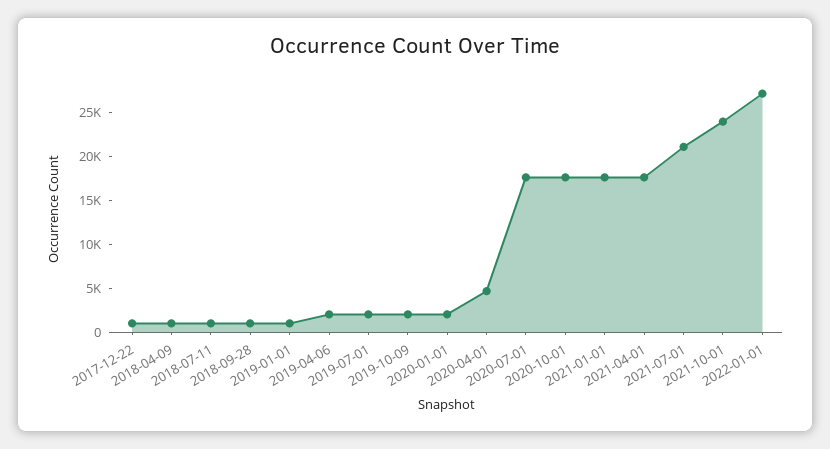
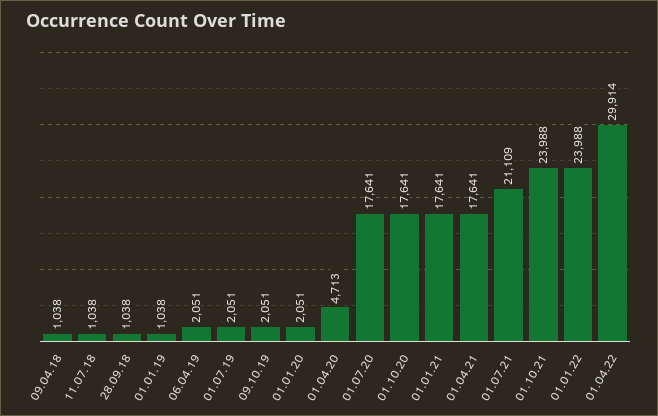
2017-12-22: 1000 -> none
2022-01-01: 27000 -> 23988
01.04.22: none -> 29914

